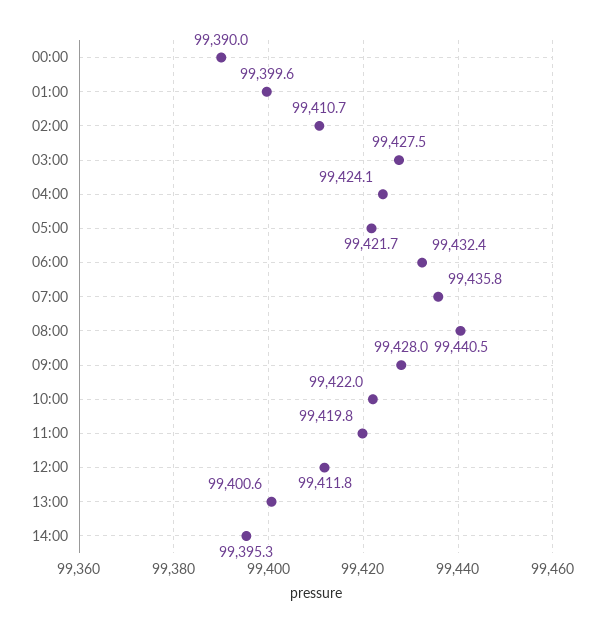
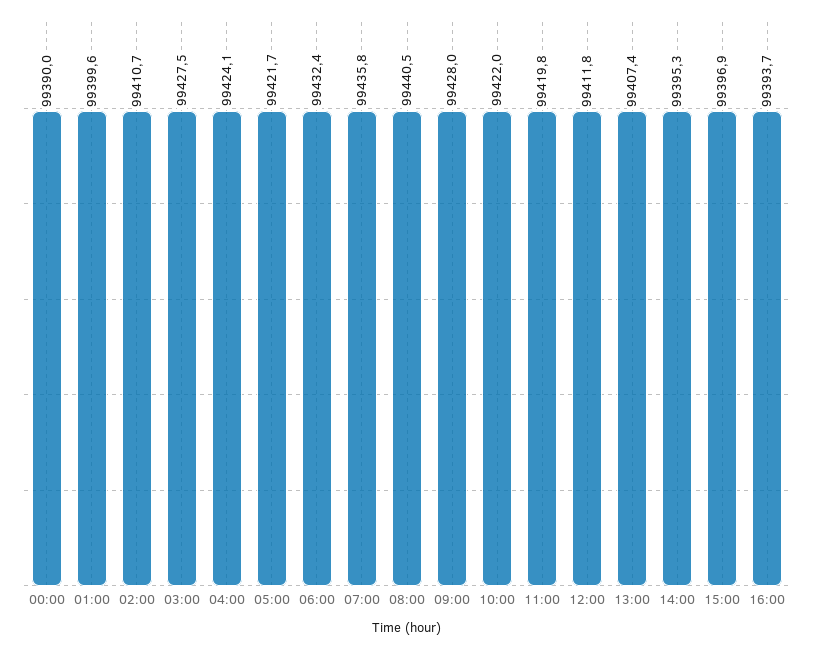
13:00: 99400.6 -> 99407.4
15:00: none -> 99396.9
16:00: none -> 99393.7

